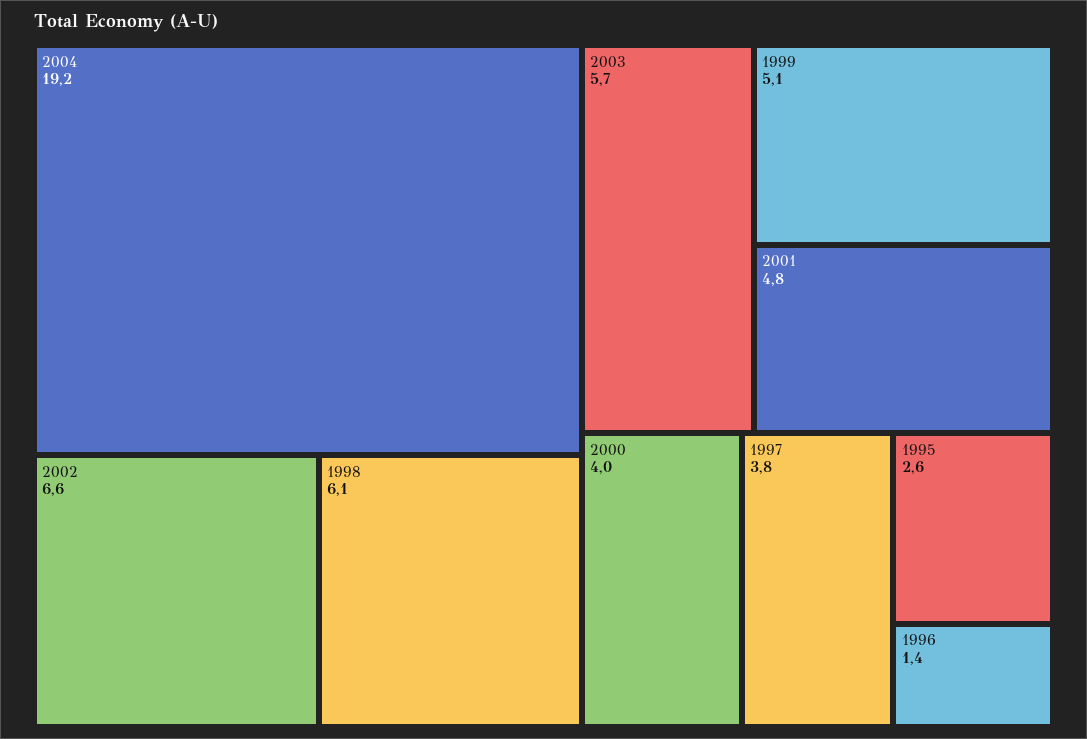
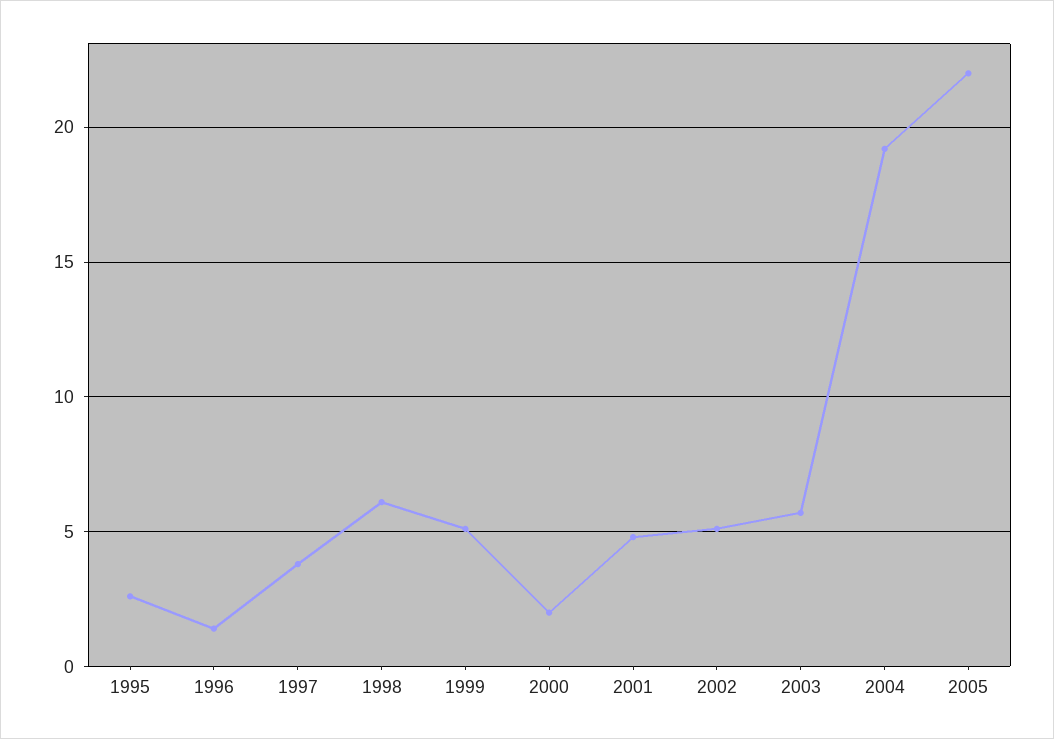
2002: 6.6 -> 5
2000: 4 -> 2
2005: none -> 22

